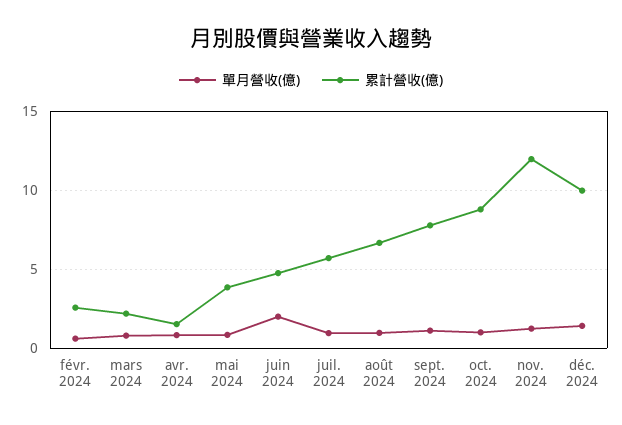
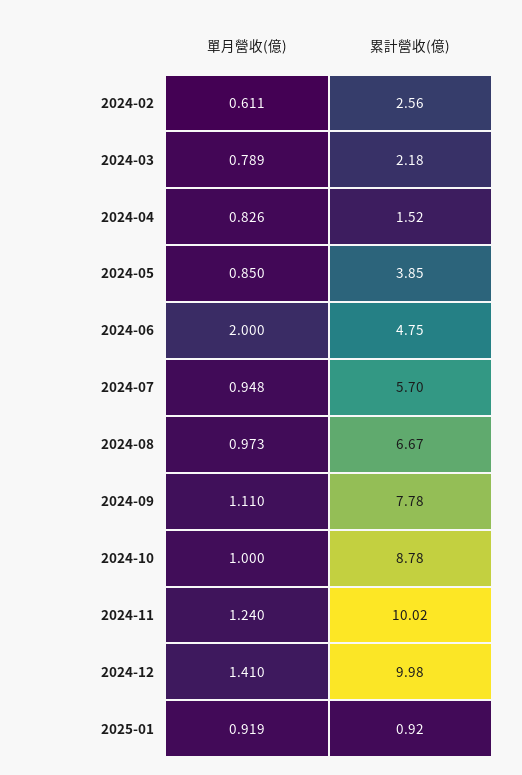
累計營收(億), nov. 2024: 12 -> 10.02
單月營收(億), 2025-01: none -> 0.919
累計營收(億), 2025-01: none -> 0.92

